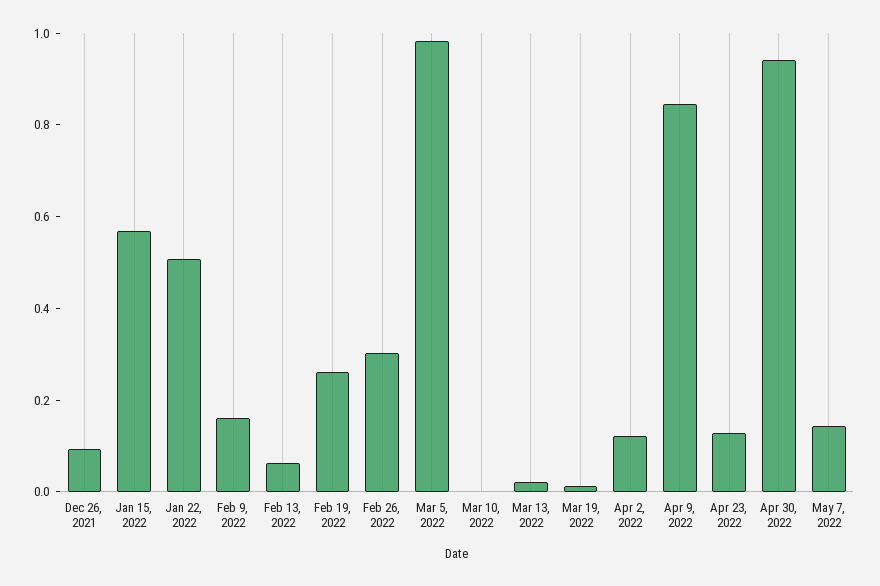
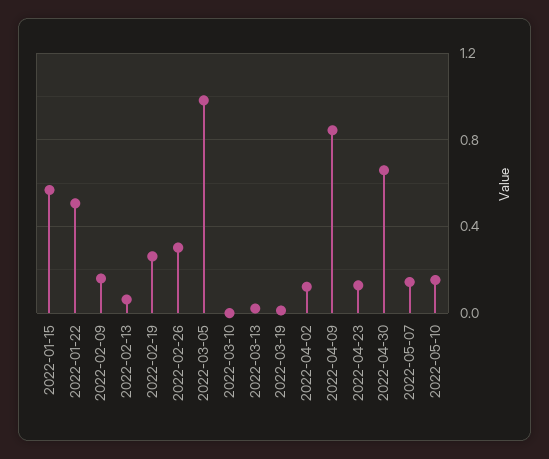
Dec 26, 2021: 0.1 -> none
Apr 30, 2022: 0.95 -> 0.65
2022-05-10: none -> 0.15

